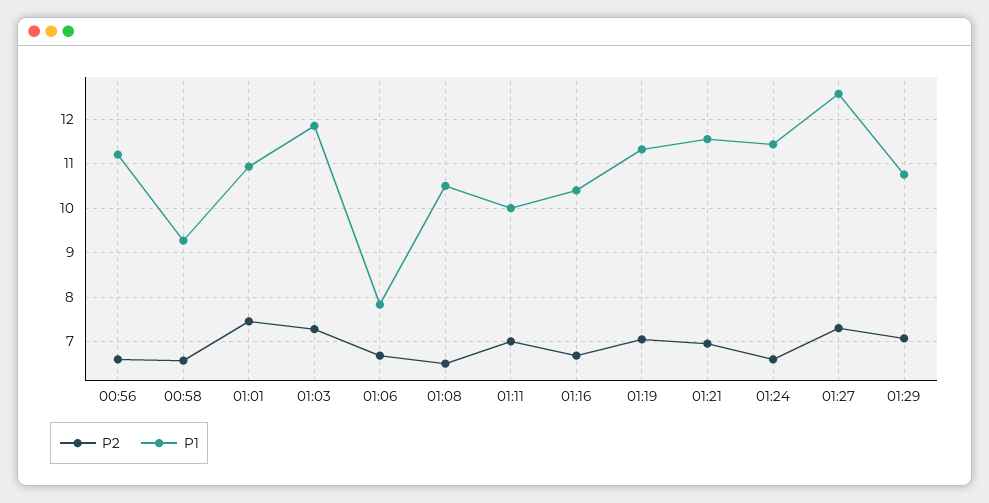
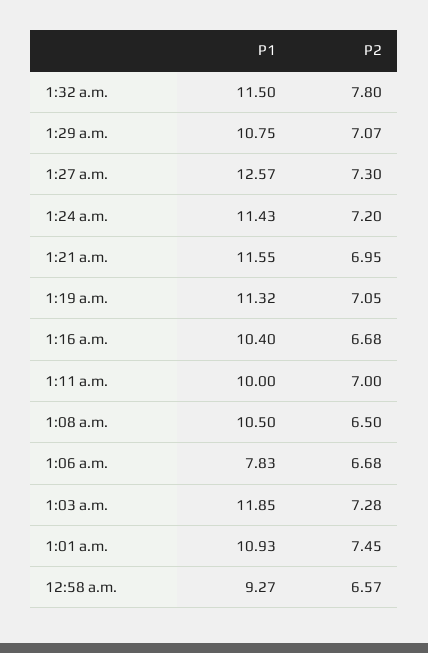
P2, 00:56: 6.6 -> none
P1, 00:56: 11.2 -> none
P2, 01:24: 6.6 -> 7.2
P1, 1:32 a.m.: none -> 11.5
P2, 1:32 a.m.: none -> 7.8

